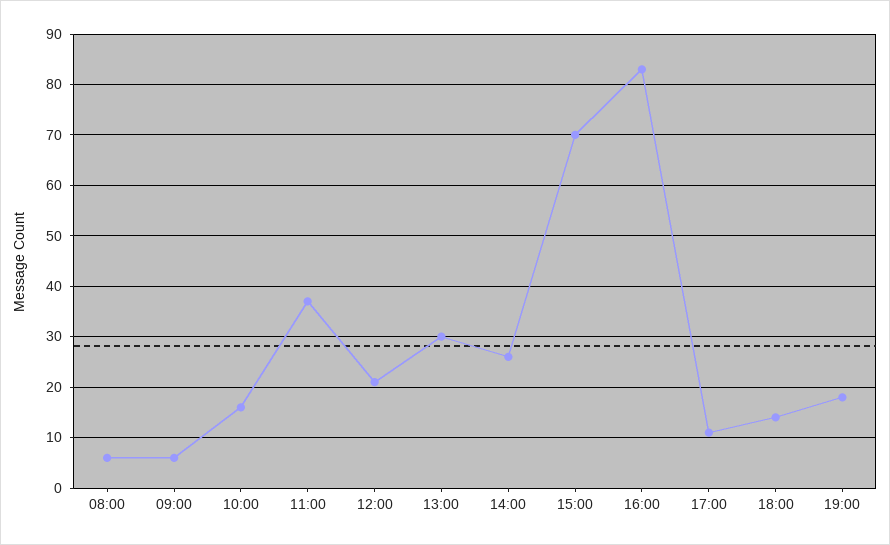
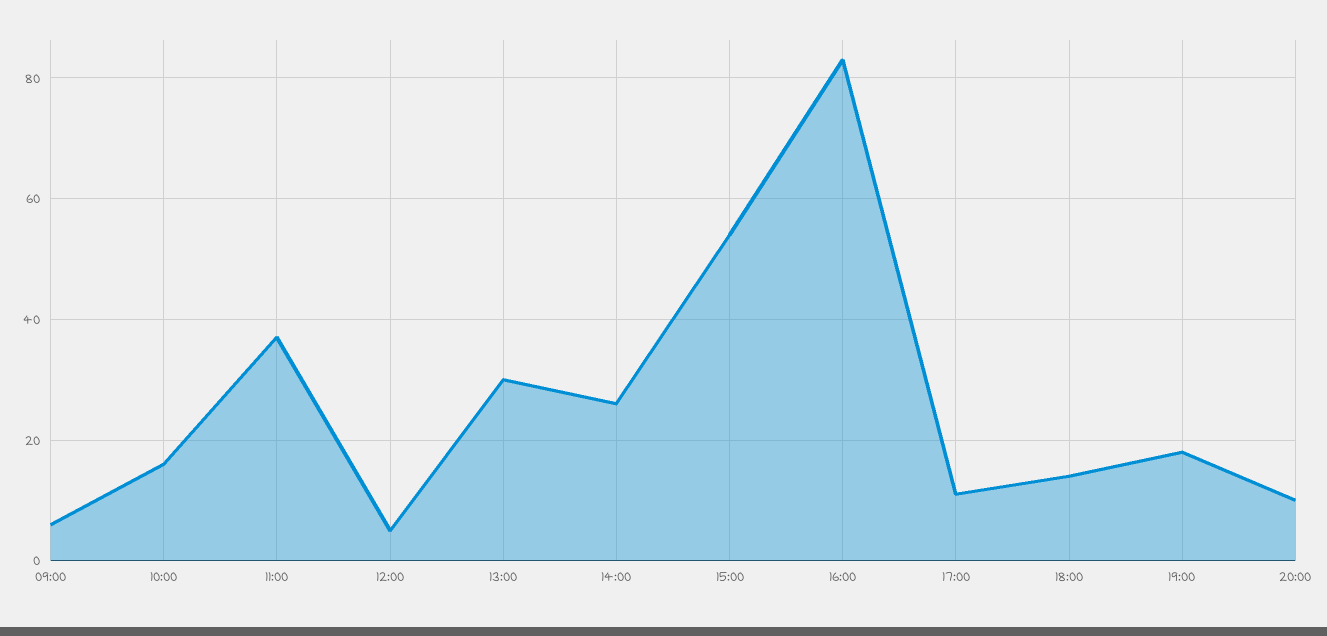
08:00: 5 -> none
12:00: 20 -> 5
15:00: 70 -> 55
20:00: none -> 10

